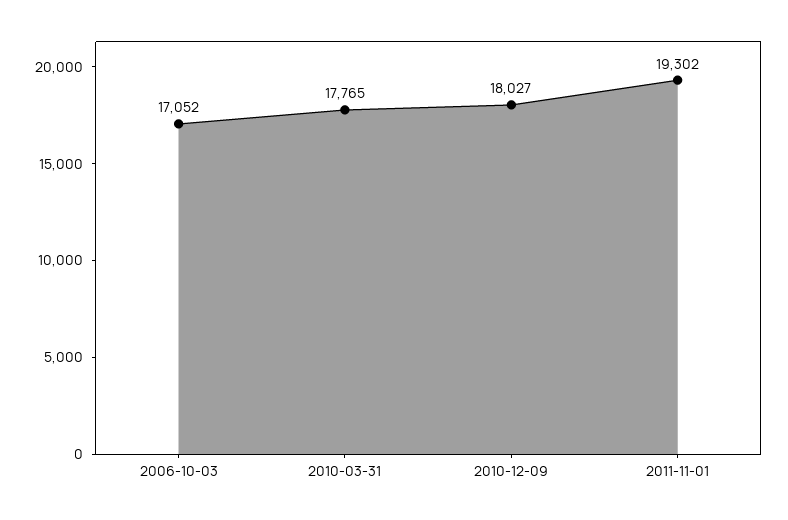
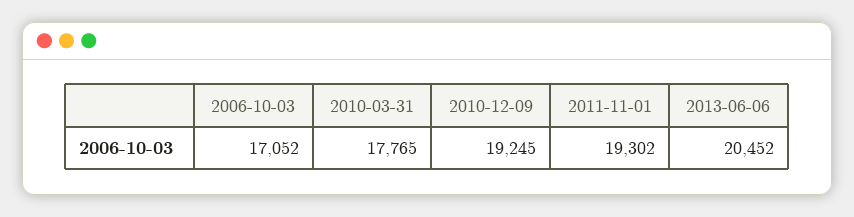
2010-12-09: 18027 -> 19245
2013-06-06: none -> 20452

